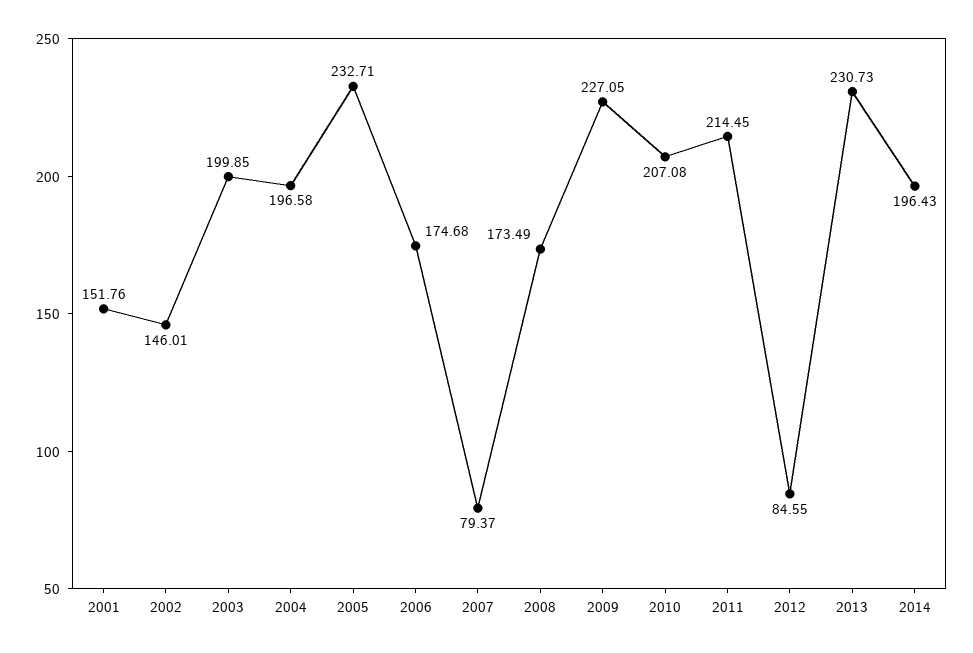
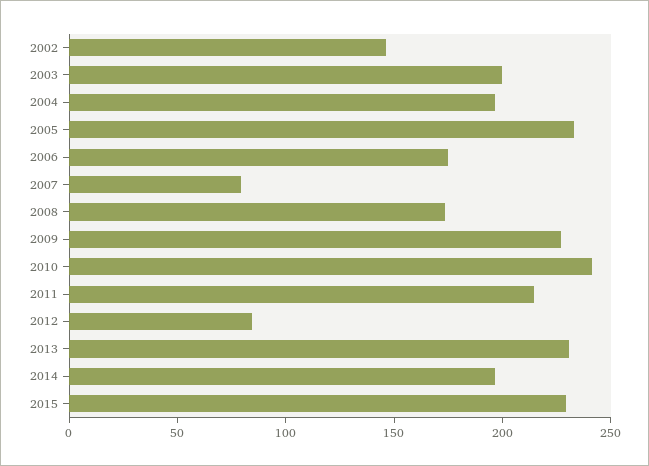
2001: 151.76 -> none
2010: 207.08 -> 240
2015: none -> 230

